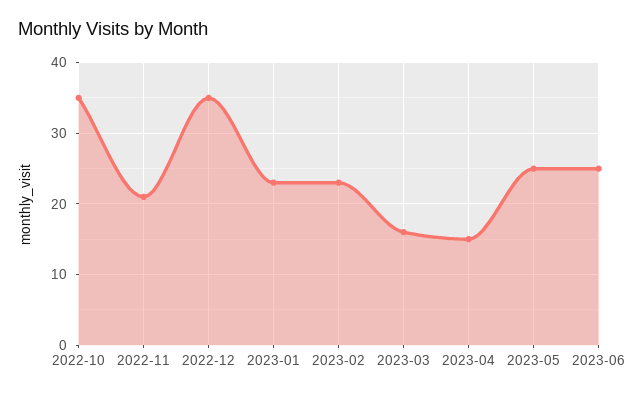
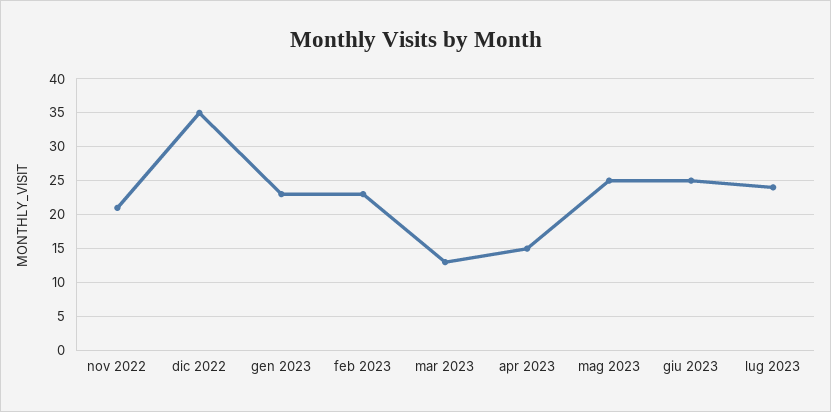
2022-10: 35 -> none
2023-03: 16 -> 13
lug 2023: none -> 24

